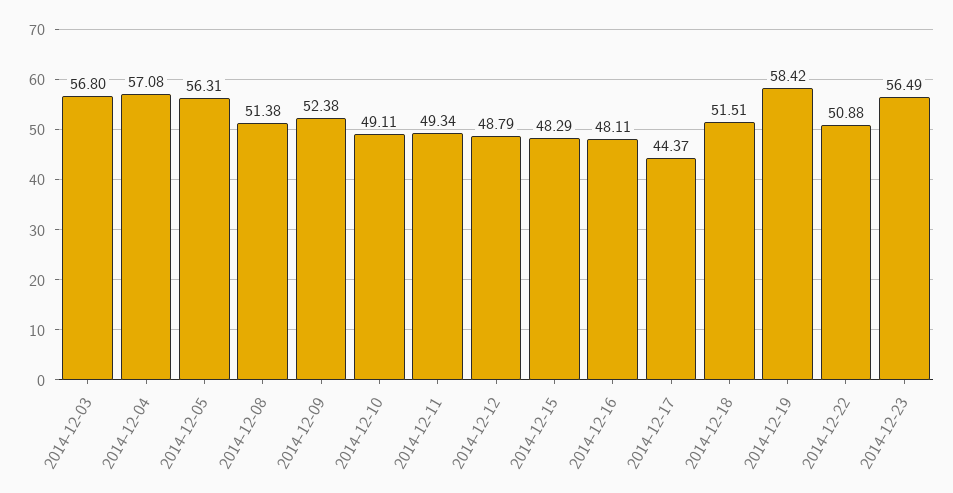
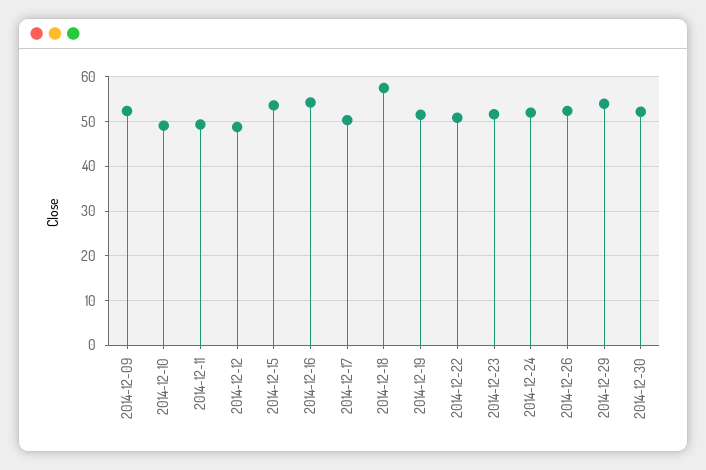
2014-12-03: 56.8 -> none
2014-12-04: 57.08 -> none
2014-12-05: 56.31 -> none
2014-12-08: 51.38 -> none
2014-12-15: 48.29 -> 54
2014-12-16: 48.11 -> 54
2014-12-17: 44.37 -> 50
2014-12-18: 51.51 -> 58
2014-12-19: 58.42 -> 52
2014-12-23: 56.49 -> 52
2014-12-24: none -> 52
2014-12-26: none -> 52
2014-12-29: none -> 54
2014-12-30: none -> 52

